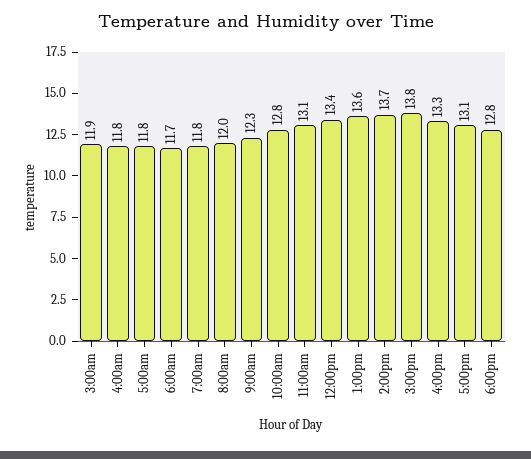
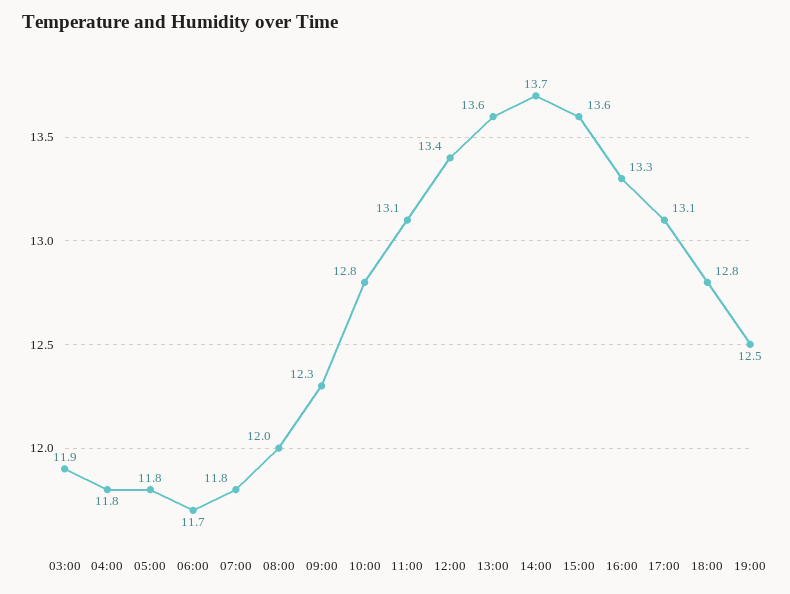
3:00pm: 13.8 -> 13.6
19:00: none -> 12.5

